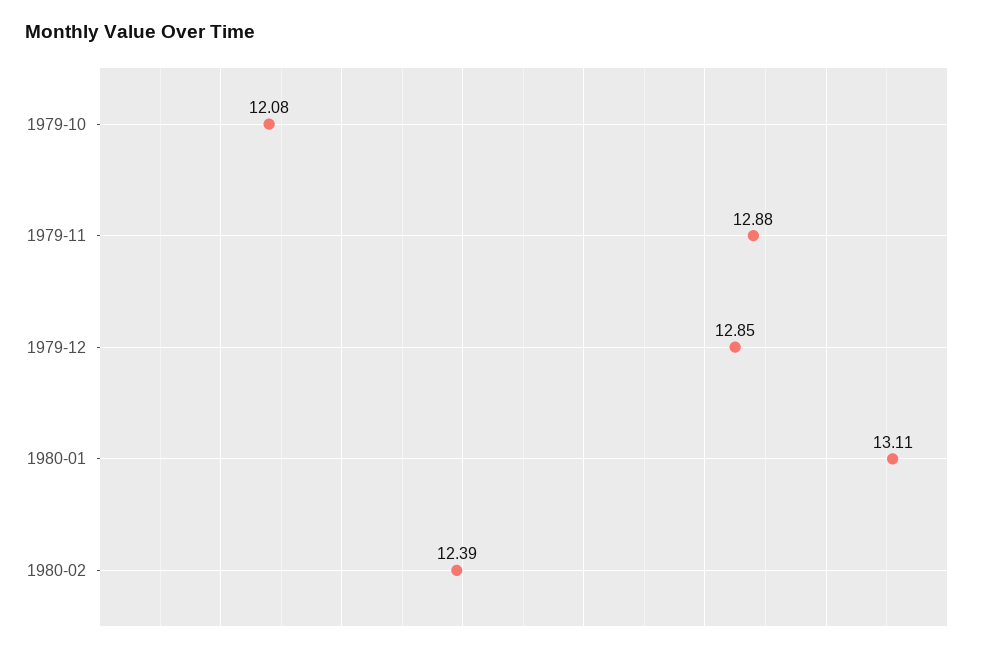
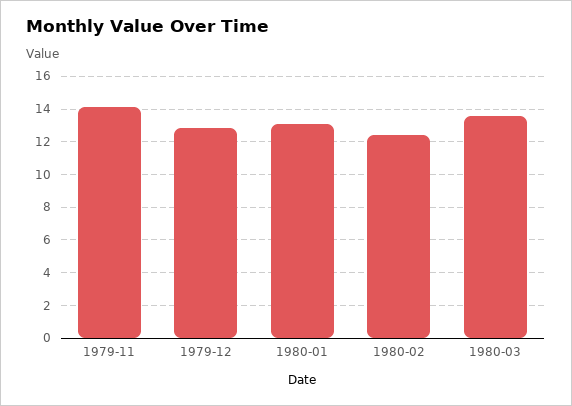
1979-10: 12.08 -> none
1979-11: 12.88 -> 14
1980-03: none -> 13.5

